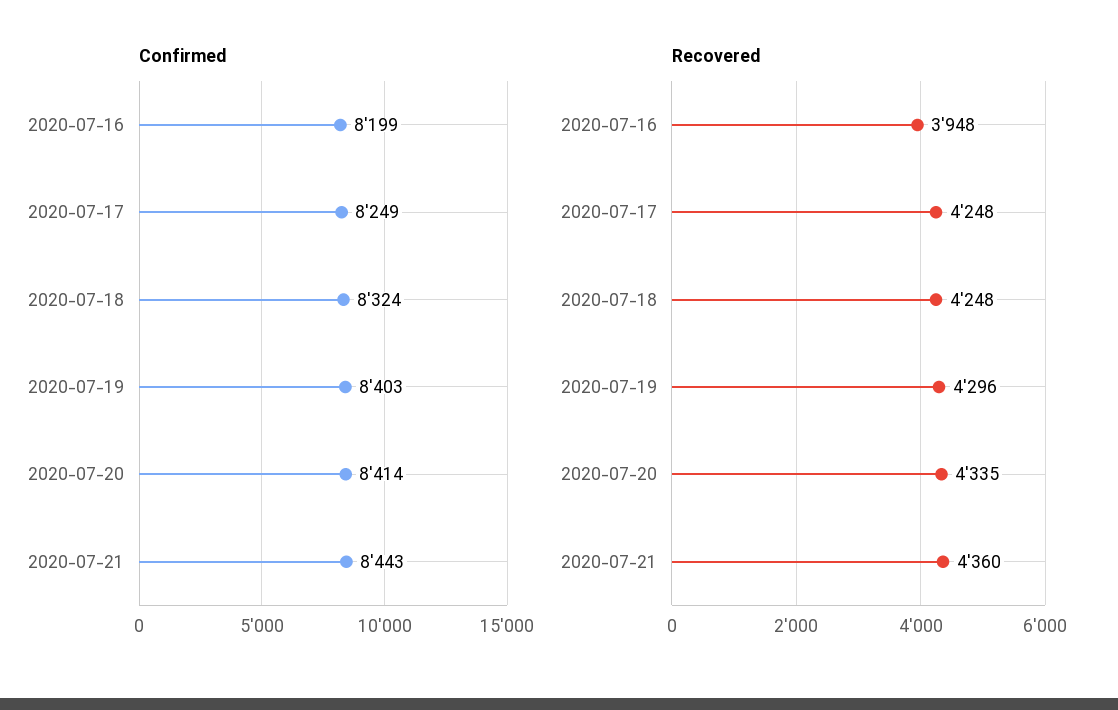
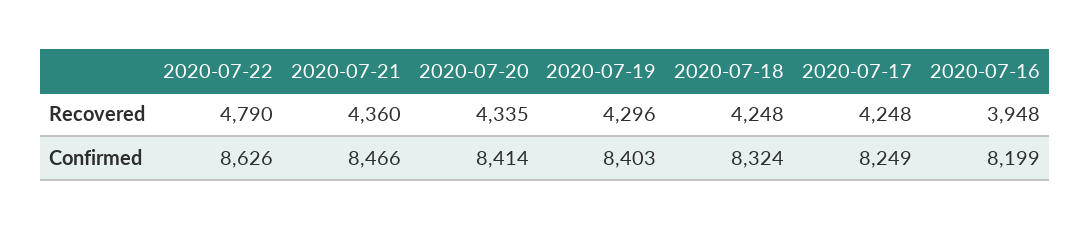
Confirmed, 2020-07-21: 8443 -> 8466
Recovered, 2020-07-22: none -> 4790
Confirmed, 2020-07-22: none -> 8626

